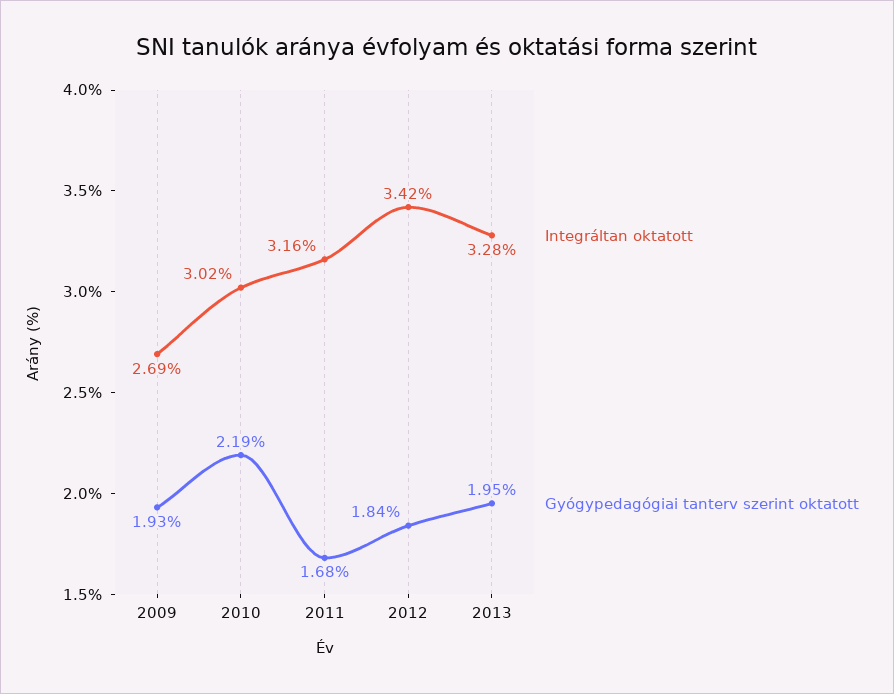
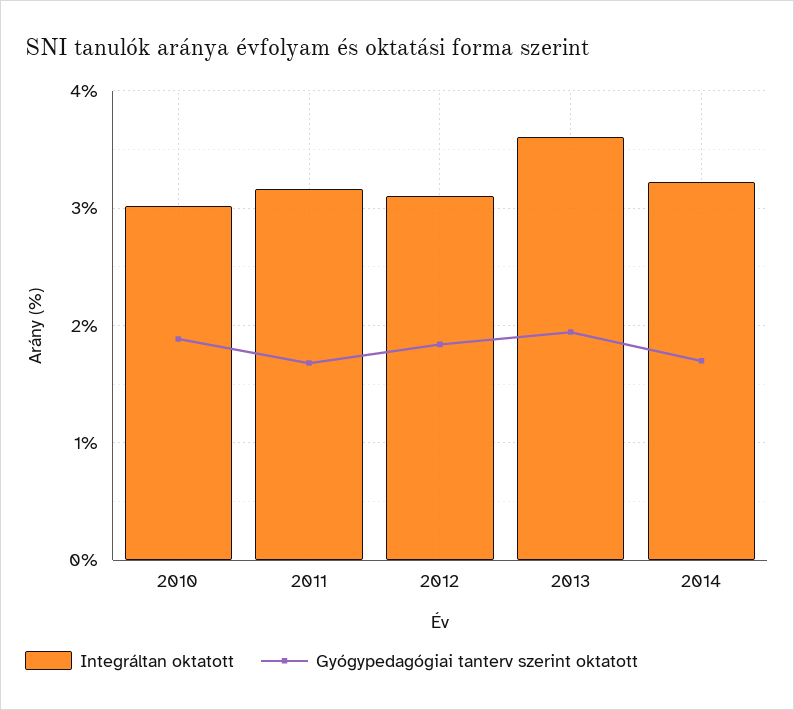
Integráltan oktatott, 2009: 2.69 -> none
Gyógypedagógiai tanterv szerint oktatott, 2009: 1.93 -> none
Gyógypedagógiai tanterv szerint oktatott, 2010: 2.19 -> 1.9
Integráltan oktatott, 2012: 3.42 -> 3.1
Integráltan oktatott, 2013: 3.28 -> 3.6
Integráltan oktatott, 2014: none -> 3.2
Gyógypedagógiai tanterv szerint oktatott, 2014: none -> 1.7

